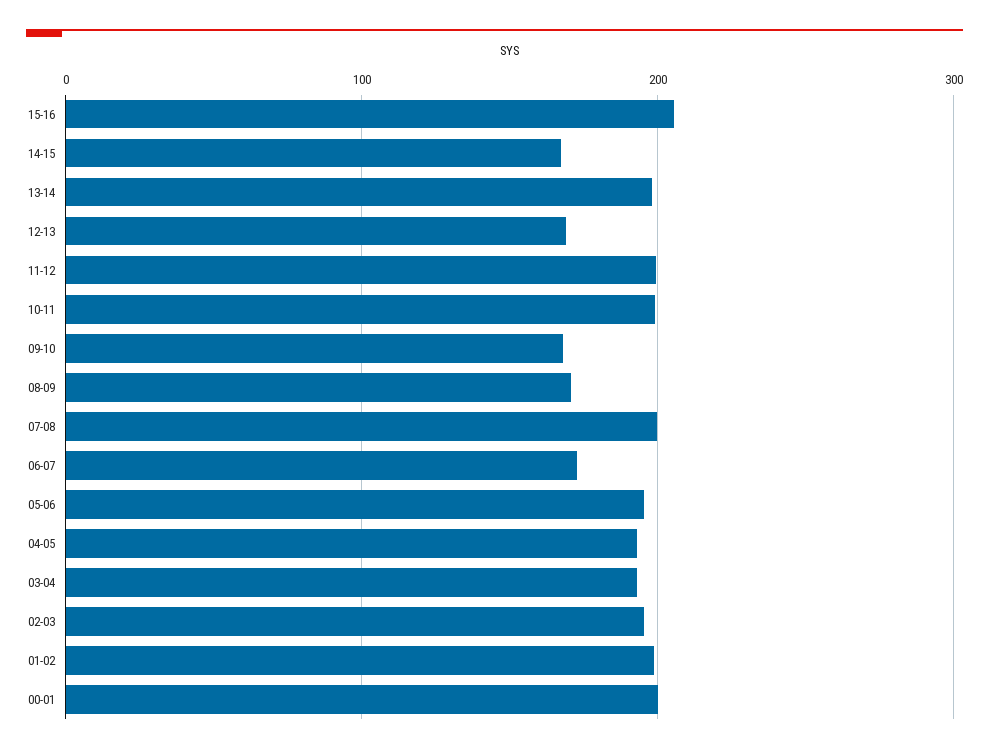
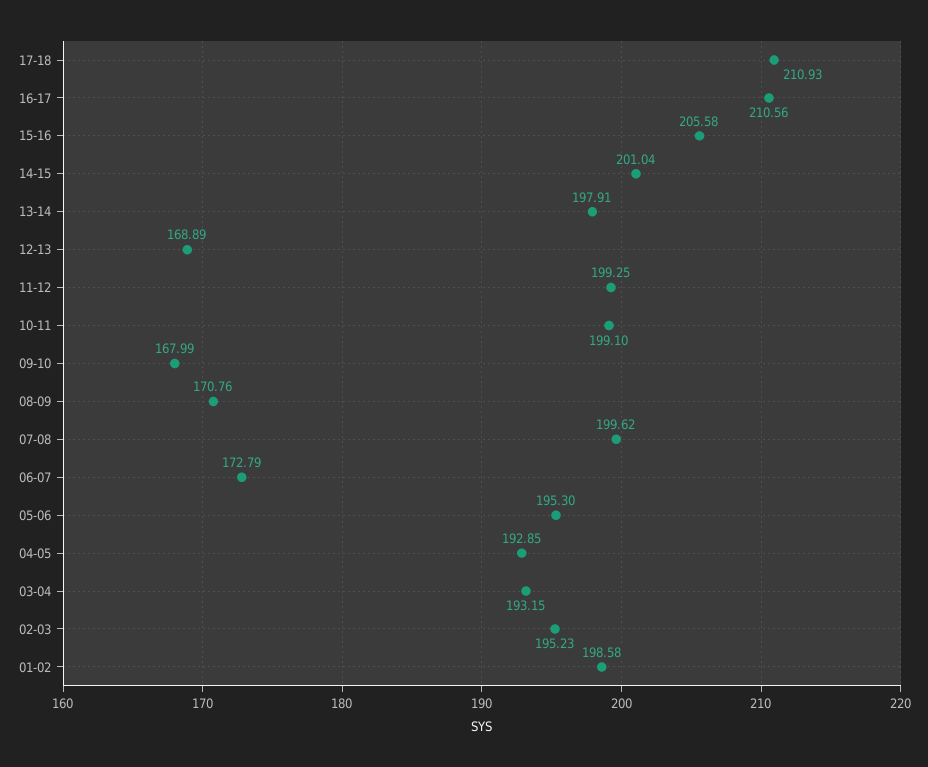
14-15: 170 -> 201.04
00-01: 200 -> none
17-18: none -> 210.93
16-17: none -> 210.56

